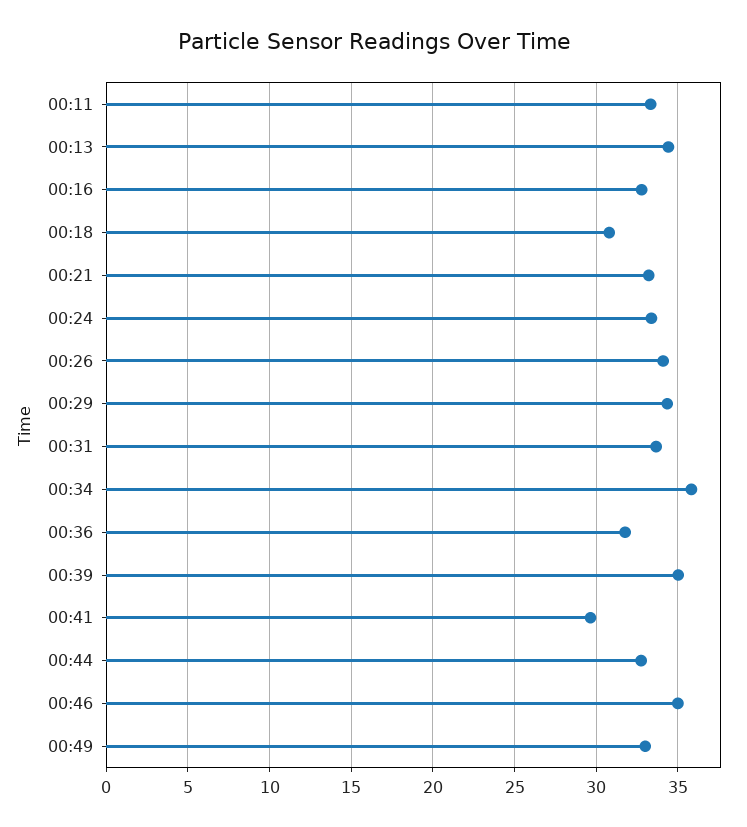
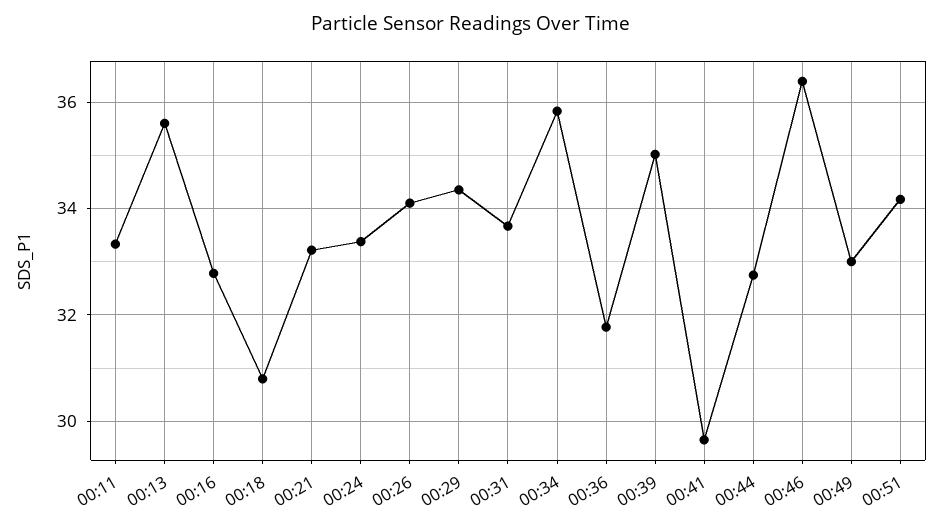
00:13: 34.5 -> 35.6
00:46: 35 -> 36.4
00:51: none -> 34.2

